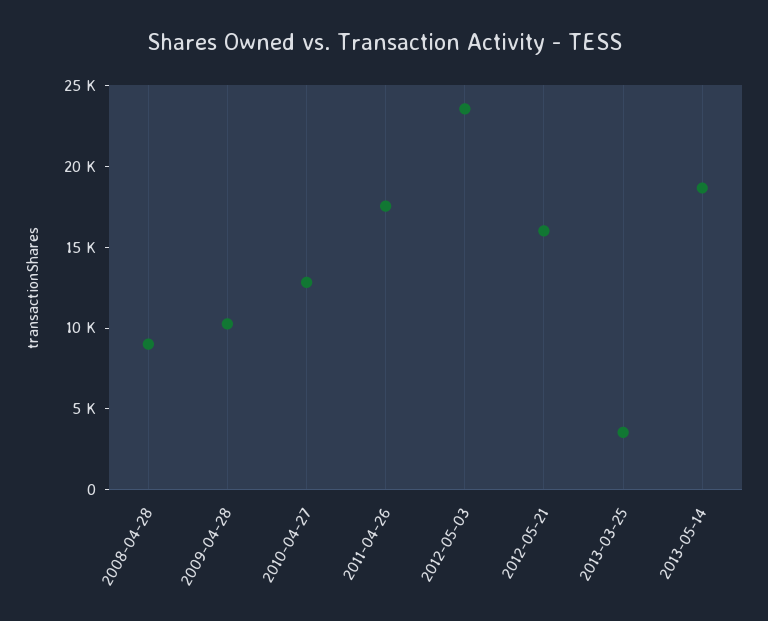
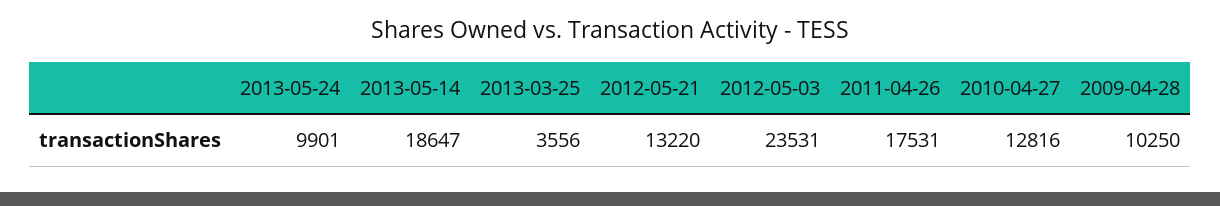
2008-04-28: 9000 -> none
2012-05-21: 16000 -> 13220
2013-05-24: none -> 9901

